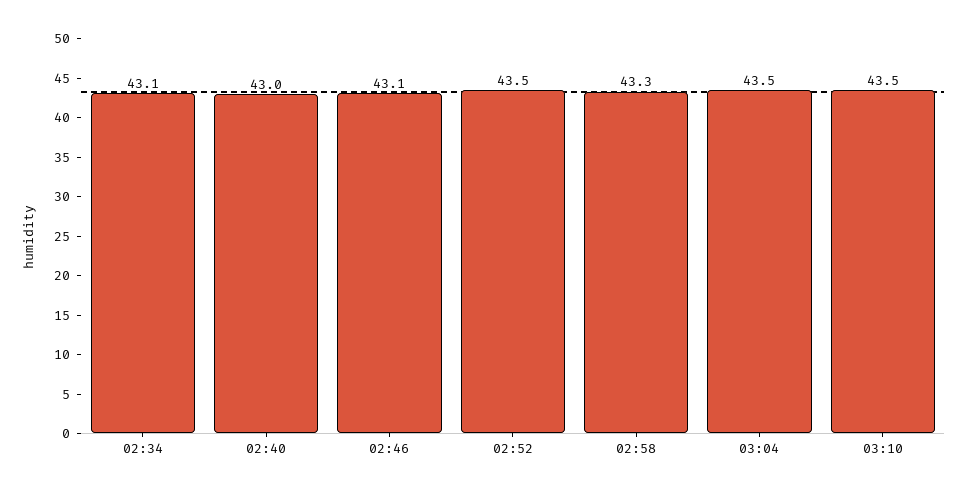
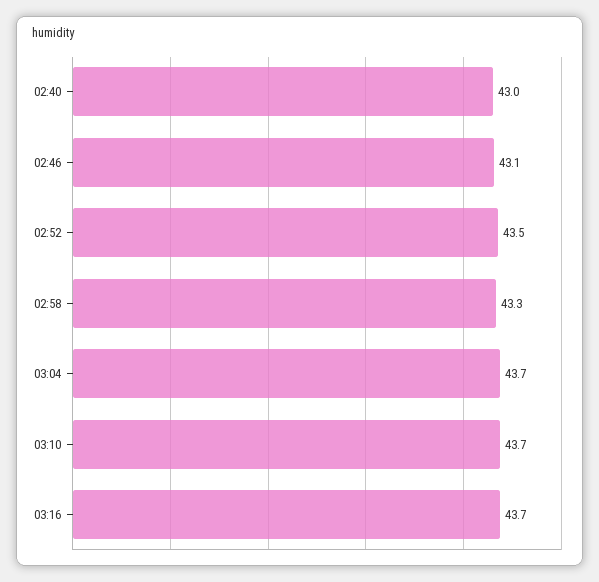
02:34: 43.1 -> none
03:04: 43.5 -> 43.7
03:10: 43.5 -> 43.7
03:16: none -> 43.7

